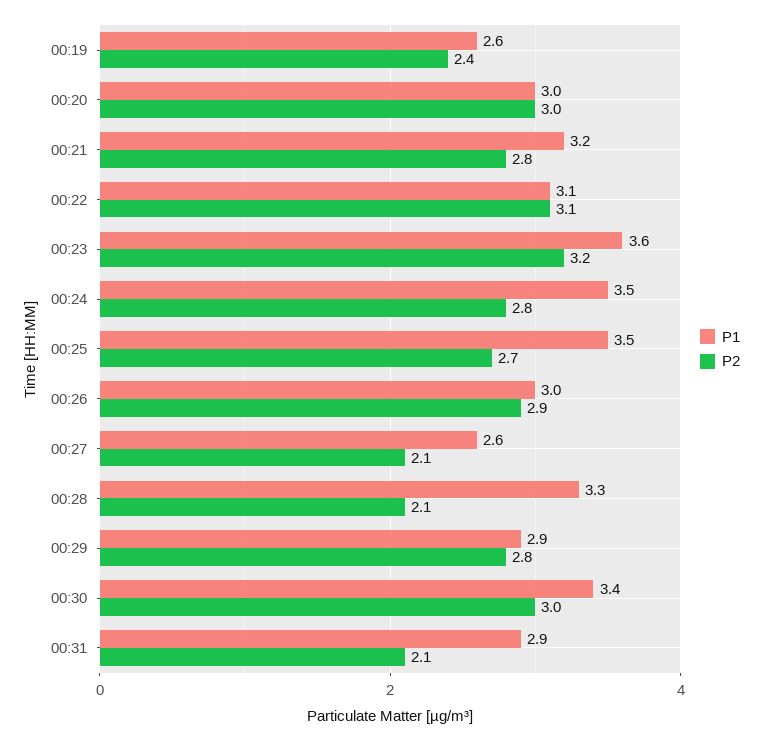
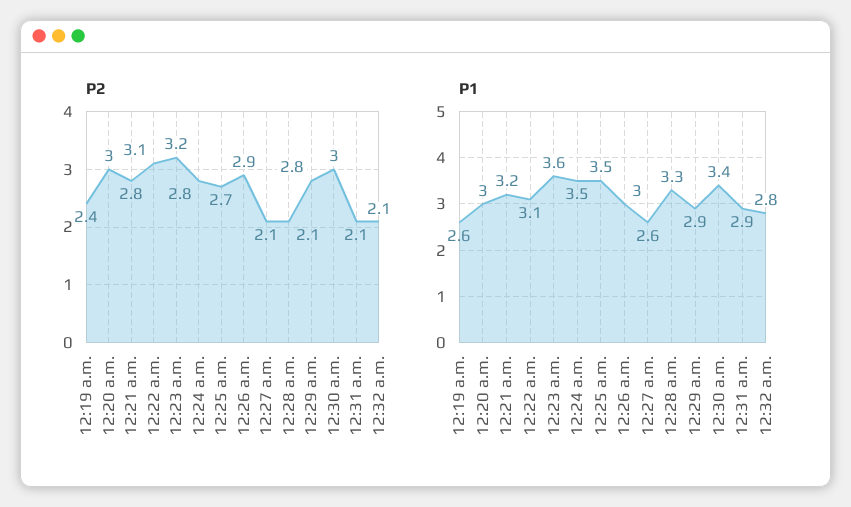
P2, 12:32 a.m.: none -> 2.1
P1, 12:32 a.m.: none -> 2.8

